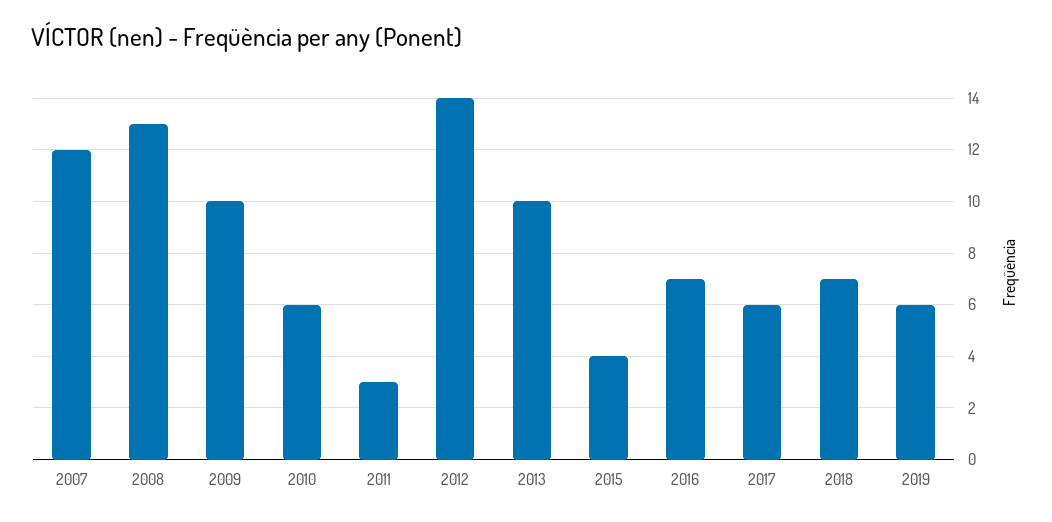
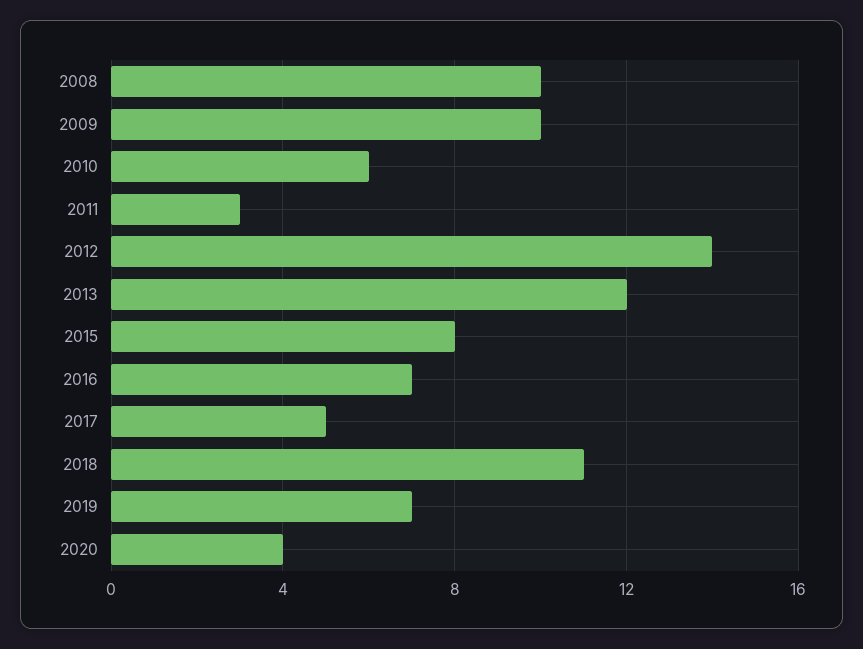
2007: 12 -> none
2008: 13 -> 10
2013: 10 -> 12
2015: 4 -> 8
2017: 6 -> 5
2018: 7 -> 11
2019: 6 -> 7
2020: none -> 4

